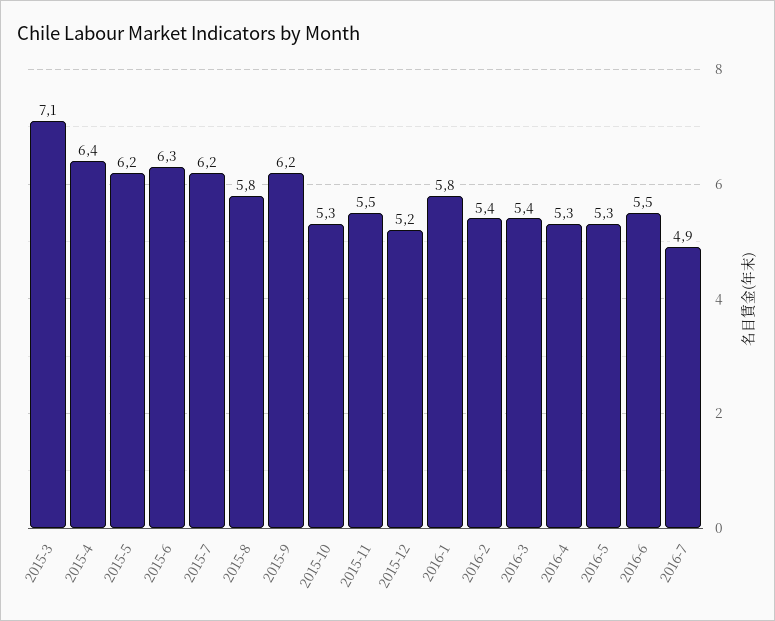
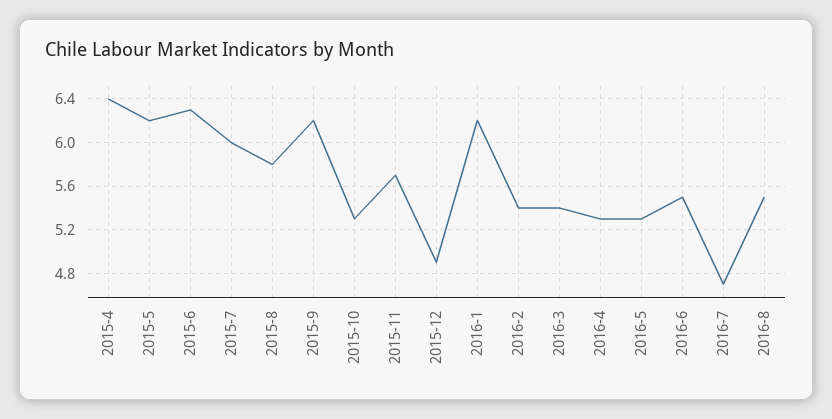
2015-3: 7.1 -> none
2015-7: 6.2 -> 6
2015-11: 5.5 -> 5.7
2015-12: 5.2 -> 4.9
2016-1: 5.8 -> 6.2
2016-7: 4.9 -> 4.7
2016-8: none -> 5.5

